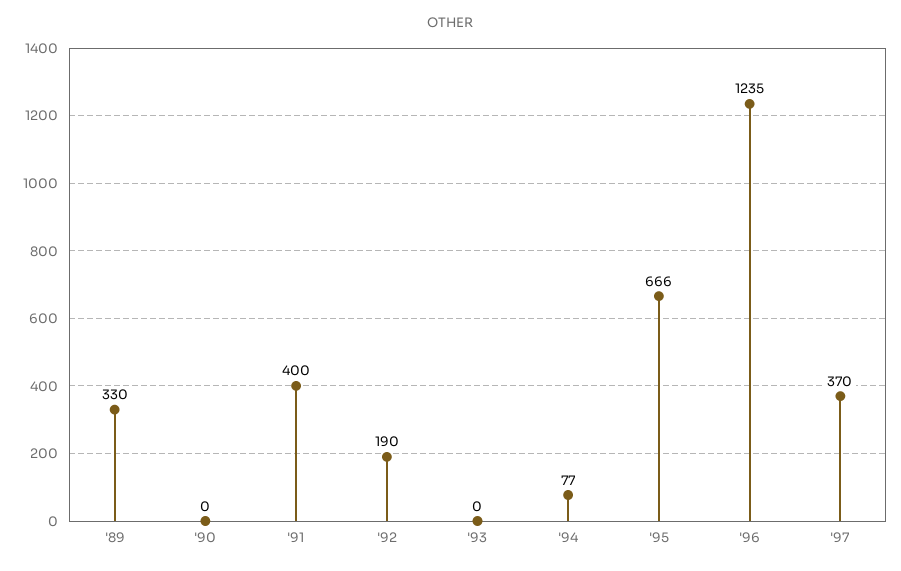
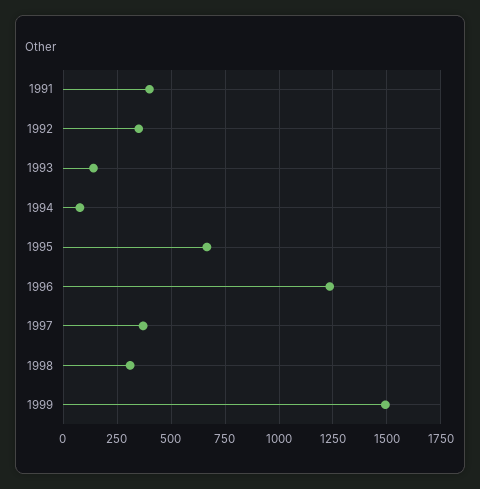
'89: 330 -> none
'90: 0 -> none
'92: 190 -> 350
'93: 0 -> 150
1998: none -> 300
1999: none -> 1500

